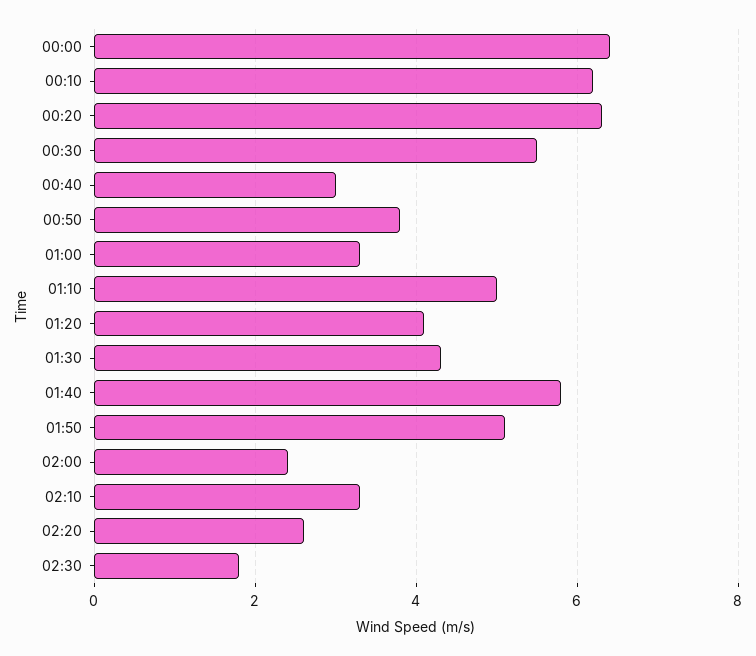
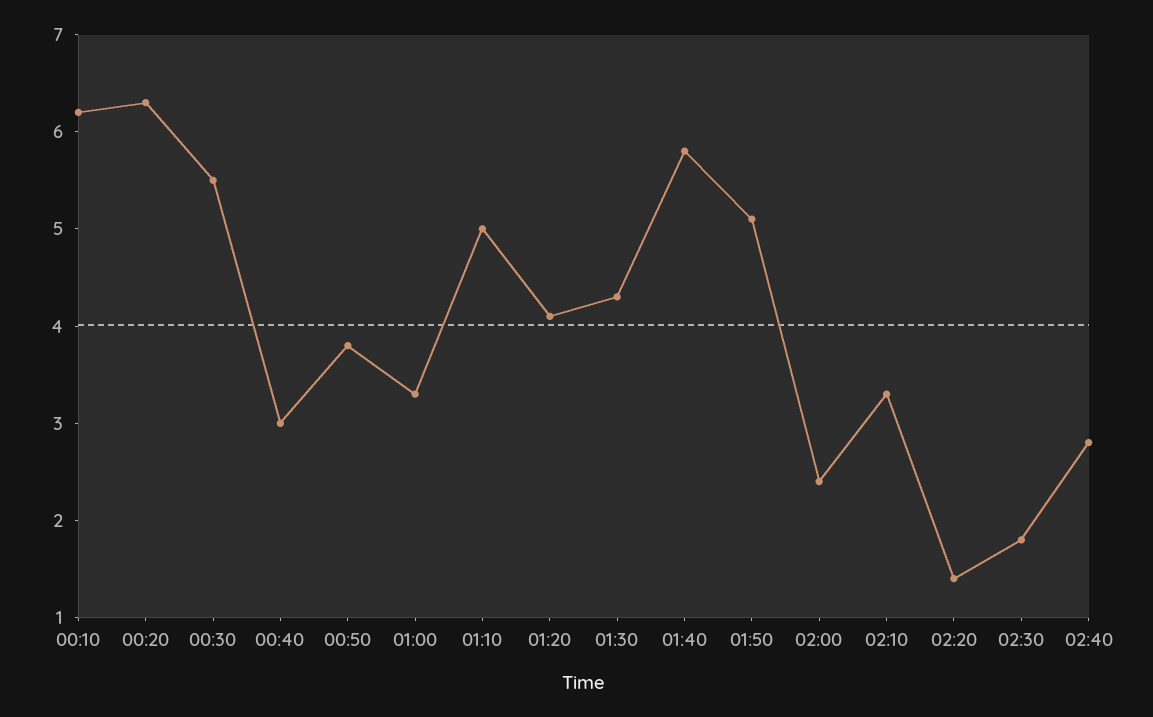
00:00: 6.5 -> none
02:20: 2.5 -> 1.4
02:40: none -> 2.8

